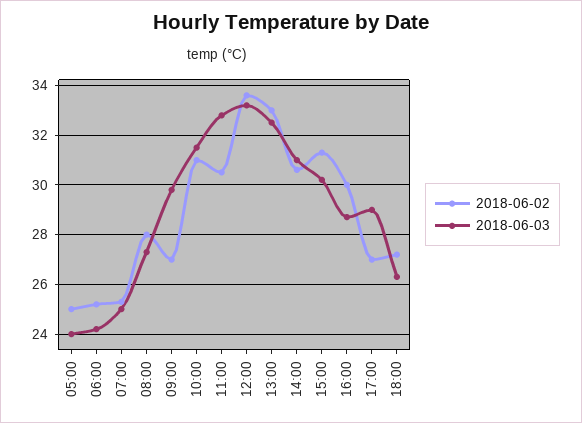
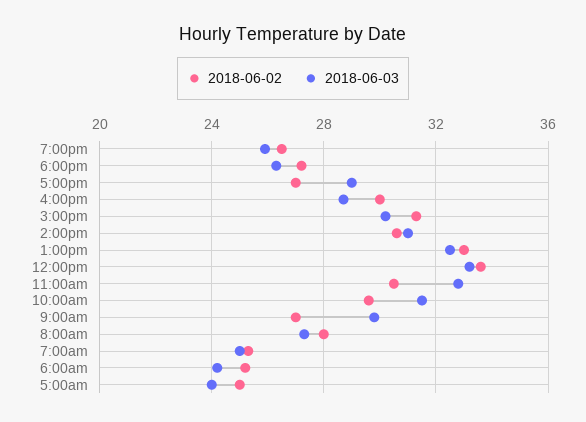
2018-06-02, 10:00: 31 -> 29.5
2018-06-02, 7:00pm: none -> 26.5
2018-06-03, 7:00pm: none -> 26

